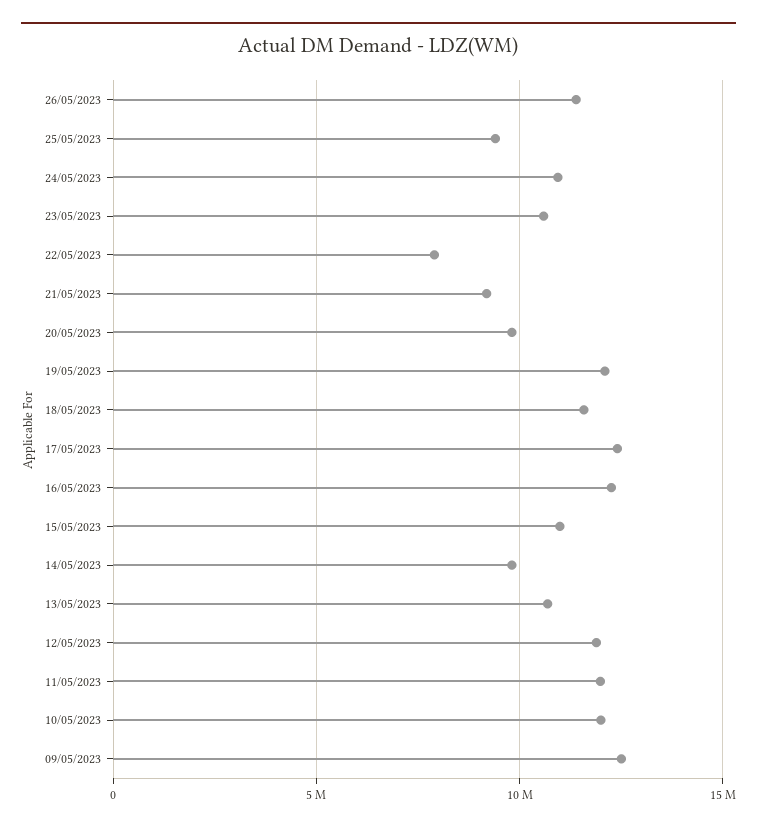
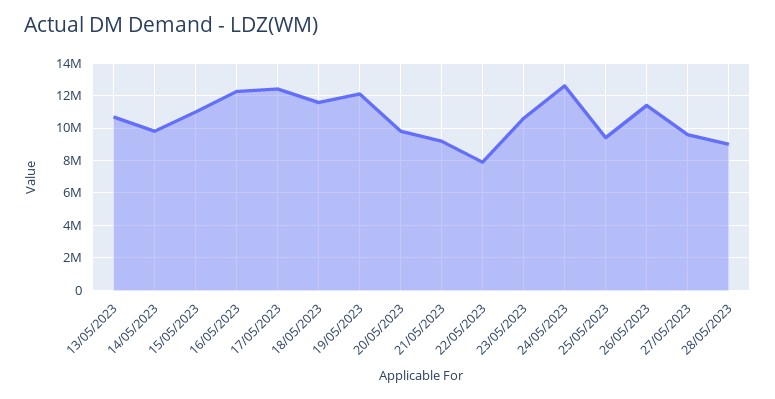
24/05/2023: 11000000 -> 12500000
12/05/2023: 12000000 -> none
11/05/2023: 12000000 -> none
10/05/2023: 12000000 -> none
09/05/2023: 12500000 -> none
27/05/2023: none -> 9500000
28/05/2023: none -> 9000000

